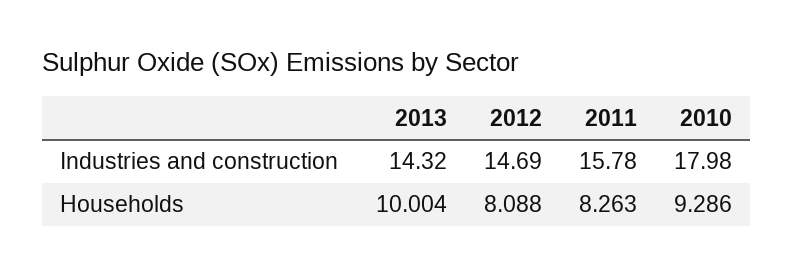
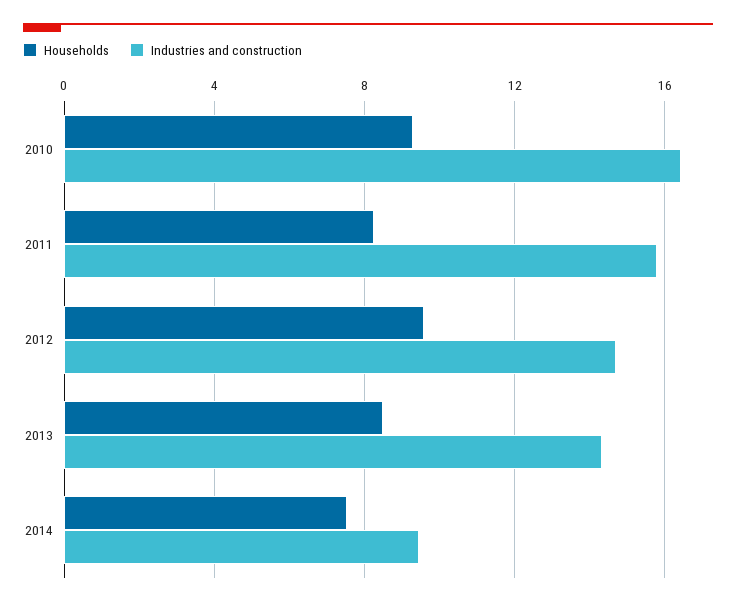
Industries and construction, 2010: 17.98 -> 16.5
Households, 2013: 10.004 -> 8.5
Households, 2012: 8.088 -> 9.5
Households, 2014: none -> 7.5
Industries and construction, 2014: none -> 9.5

